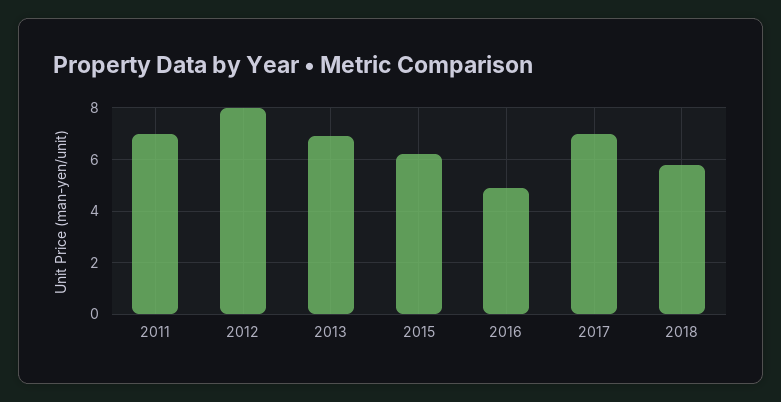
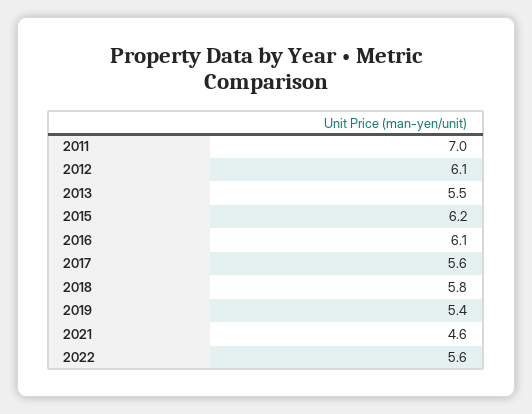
2012: 8 -> 6.1
2013: 7 -> 5.5
2016: 5 -> 6.1
2017: 7 -> 5.6
2019: none -> 5.4
2021: none -> 4.6
2022: none -> 5.6

